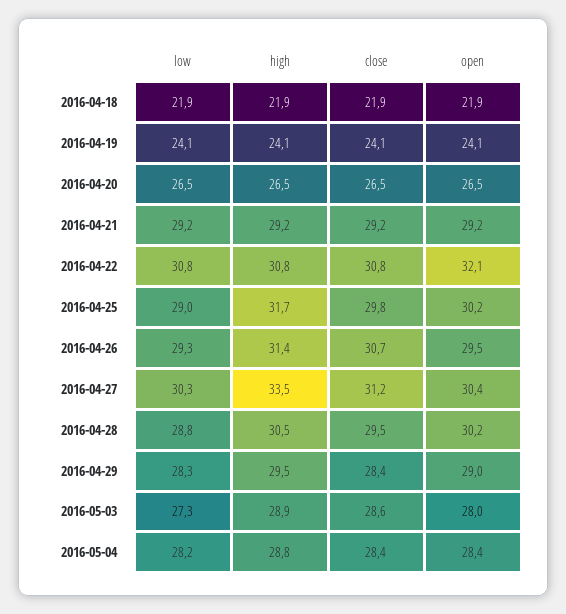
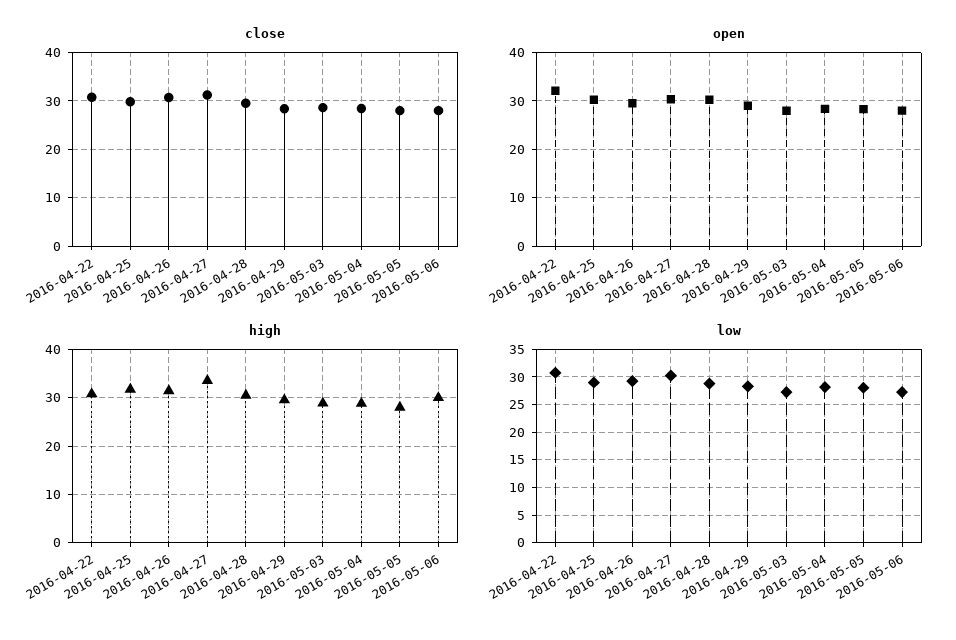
low, 2016-04-18: 21.9 -> none
high, 2016-04-18: 21.9 -> none
close, 2016-04-18: 21.9 -> none
open, 2016-04-18: 21.9 -> none
low, 2016-04-19: 24.1 -> none
high, 2016-04-19: 24.1 -> none
close, 2016-04-19: 24.1 -> none
open, 2016-04-19: 24.1 -> none
low, 2016-04-20: 26.5 -> none
high, 2016-04-20: 26.5 -> none
close, 2016-04-20: 26.5 -> none
open, 2016-04-20: 26.5 -> none
low, 2016-04-21: 29.2 -> none
high, 2016-04-21: 29.2 -> none
close, 2016-04-21: 29.2 -> none
open, 2016-04-21: 29.2 -> none
close, 2016-05-05: none -> 28
close, 2016-05-06: none -> 28
open, 2016-05-05: none -> 28
open, 2016-05-06: none -> 28
high, 2016-05-05: none -> 28
high, 2016-05-06: none -> 30
low, 2016-05-05: none -> 27.5
low, 2016-05-06: none -> 27.5

